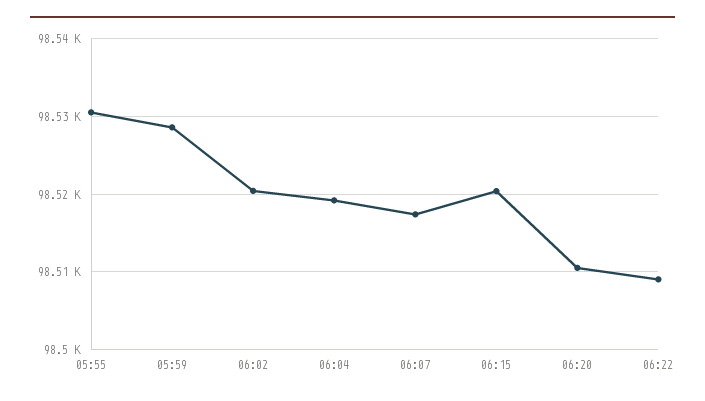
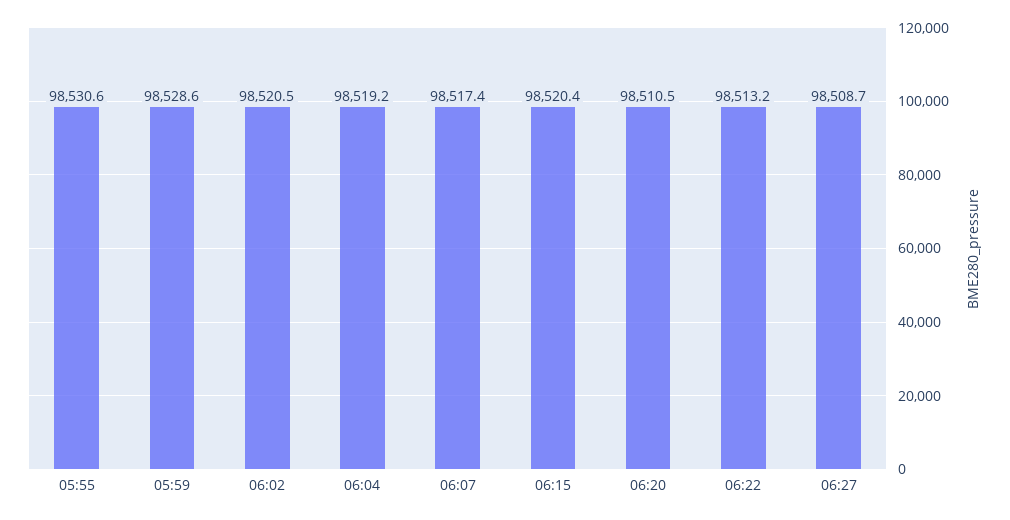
06:22: 98509 -> 98513.2
06:27: none -> 98508.7

